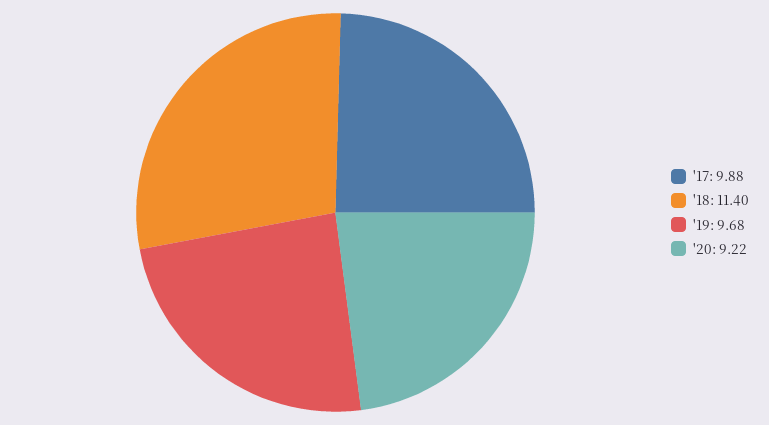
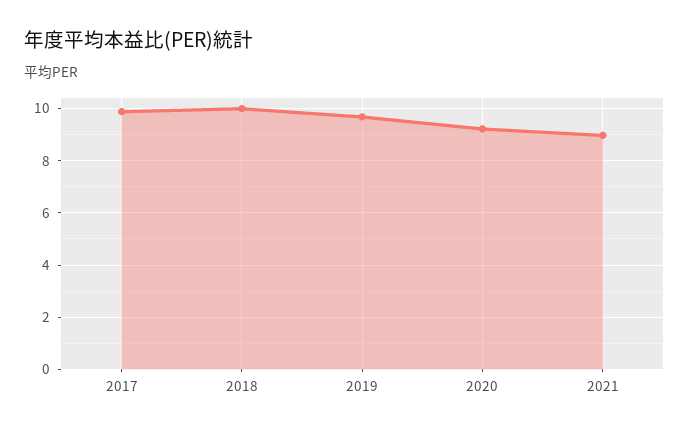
'18: 11.4 -> 10
2021: none -> 9

